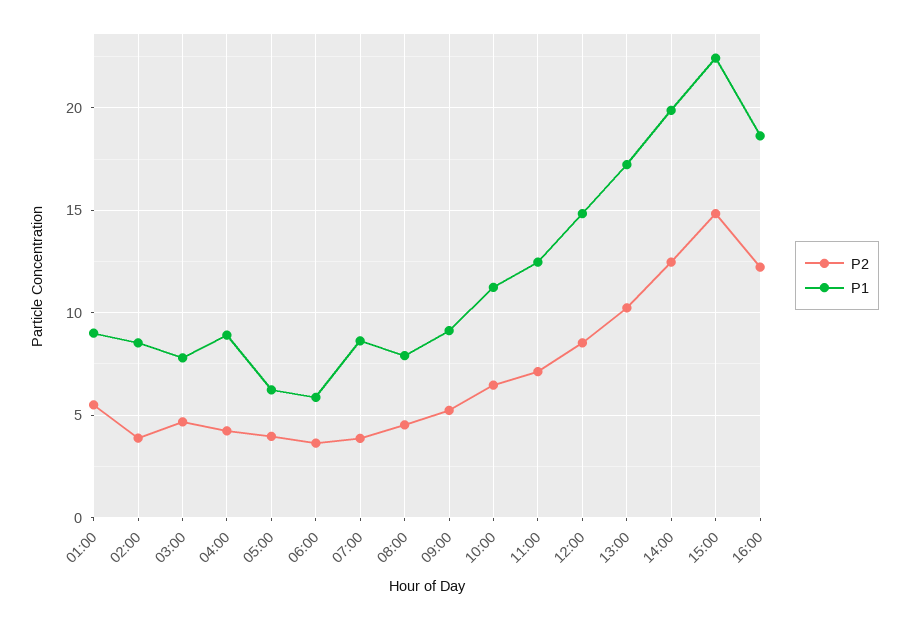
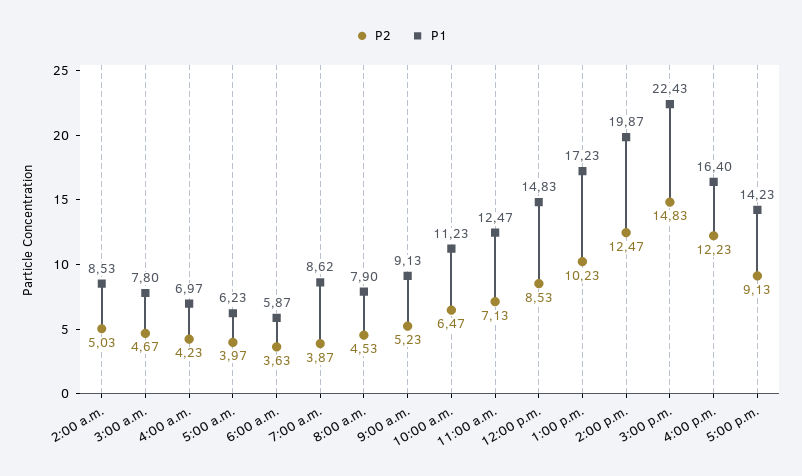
P2, 01:00: 5.5 -> none
P1, 01:00: 9 -> none
P2, 02:00: 4 -> 5.03
P1, 04:00: 9 -> 6.97
P1, 16:00: 18.5 -> 16.4
P2, 5:00 p.m.: none -> 9.13
P1, 5:00 p.m.: none -> 14.23

